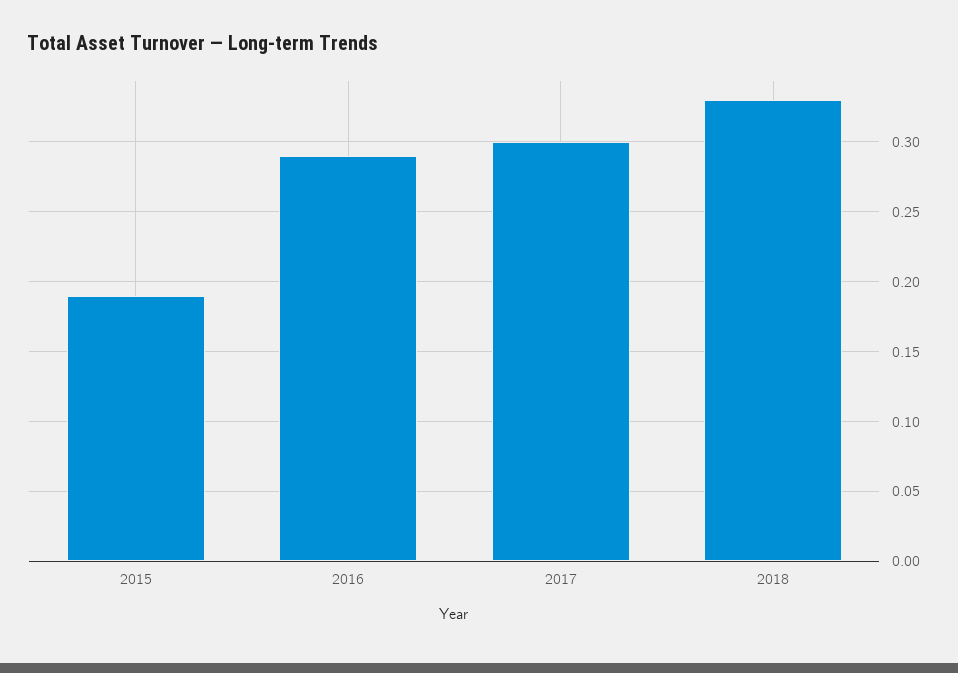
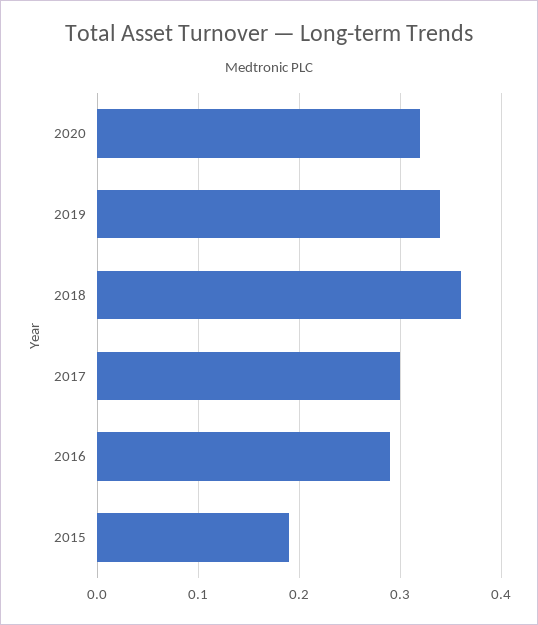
2018: 0.33 -> 0.36
2020: none -> 0.32
2019: none -> 0.34

